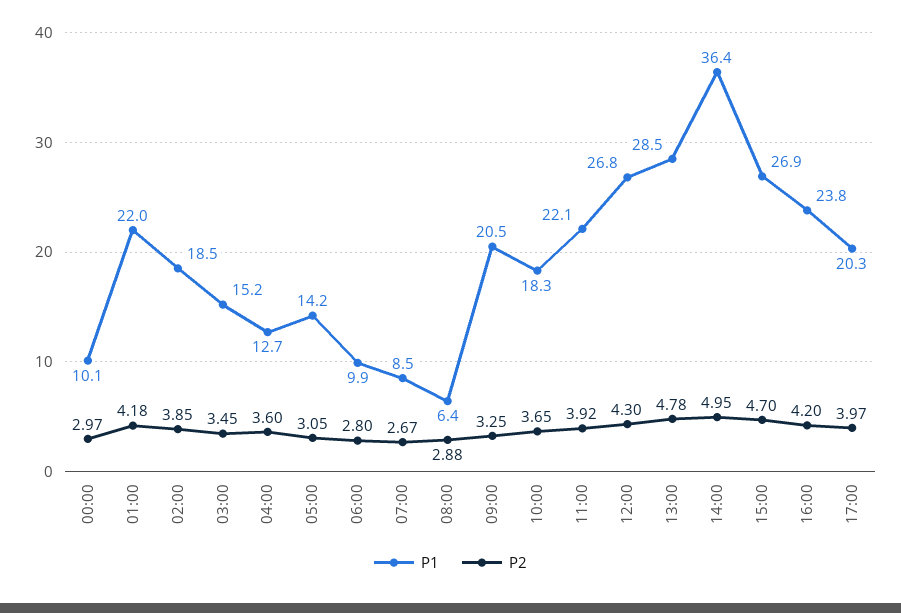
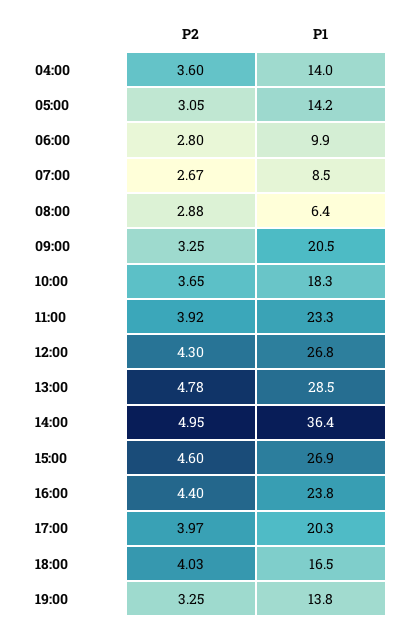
P1, 00:00: 10.1 -> none
P2, 00:00: 2.97 -> none
P1, 01:00: 22 -> none
P2, 01:00: 4.18 -> none
P1, 02:00: 18.5 -> none
P2, 02:00: 3.85 -> none
P1, 03:00: 15.2 -> none
P2, 03:00: 3.45 -> none
P1, 04:00: 12.7 -> 14
P1, 11:00: 22.1 -> 23.3
P2, 15:00: 4.7 -> 4.6
P2, 16:00: 4.2 -> 4.4
P2, 18:00: none -> 4.03
P1, 18:00: none -> 16.5
P2, 19:00: none -> 3.25
P1, 19:00: none -> 13.8

